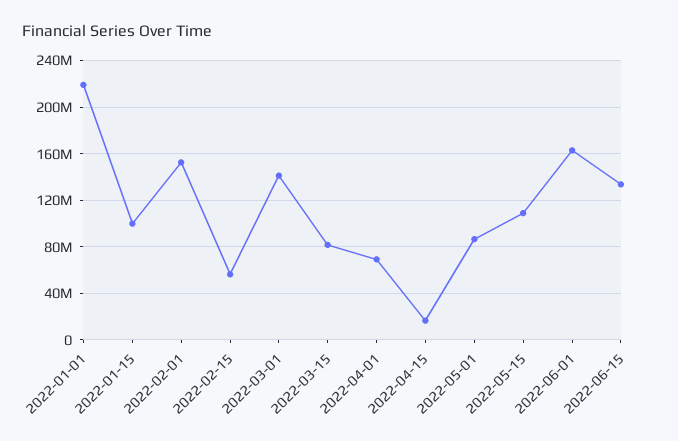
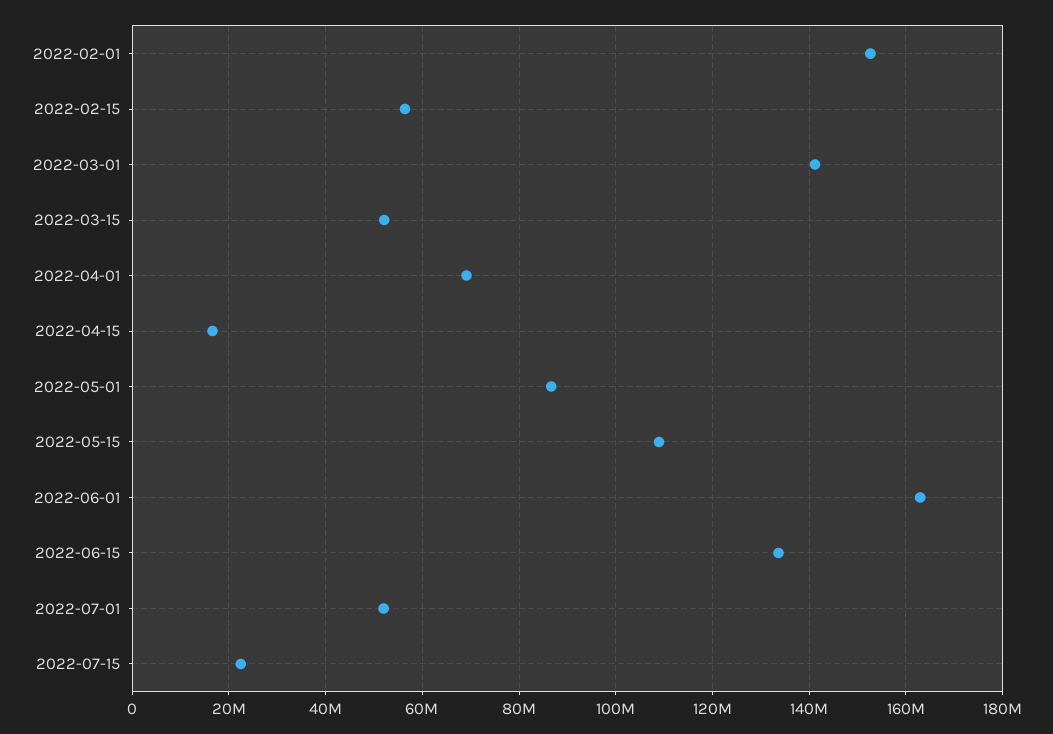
2022-01-01: 220000000 -> none
2022-01-15: 100000000 -> none
2022-03-15: 80000000 -> 52000000
2022-07-01: none -> 52000000
2022-07-15: none -> 22000000

